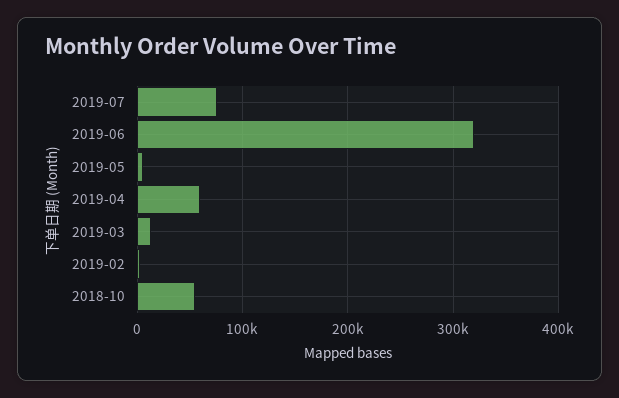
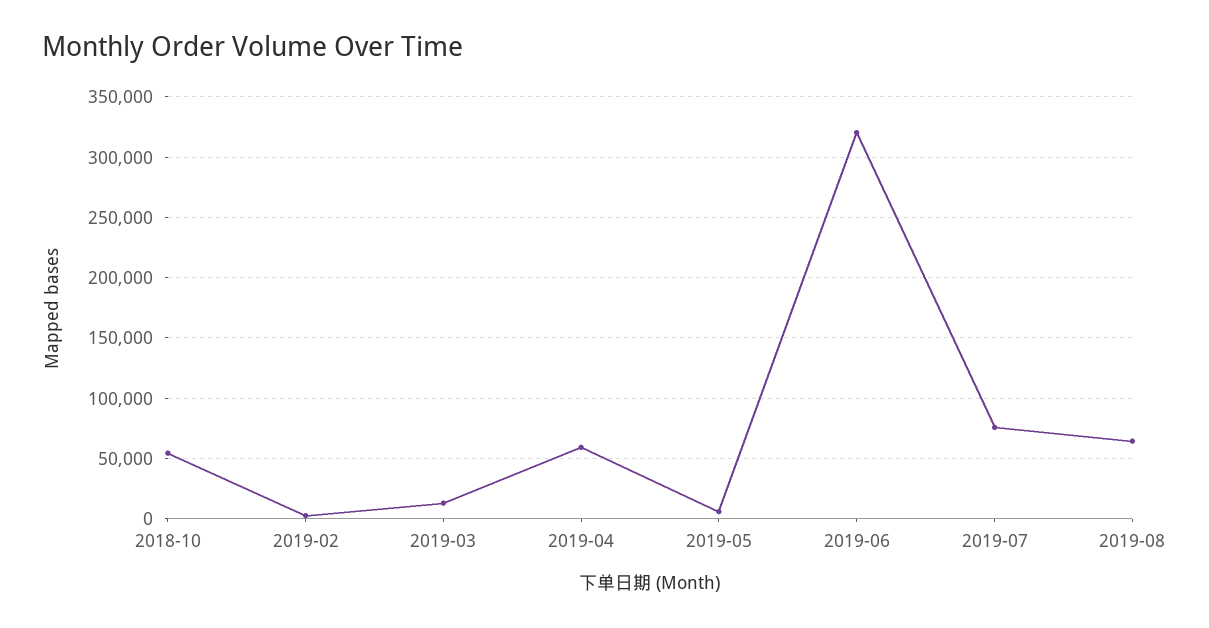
2019-08: none -> 65000

